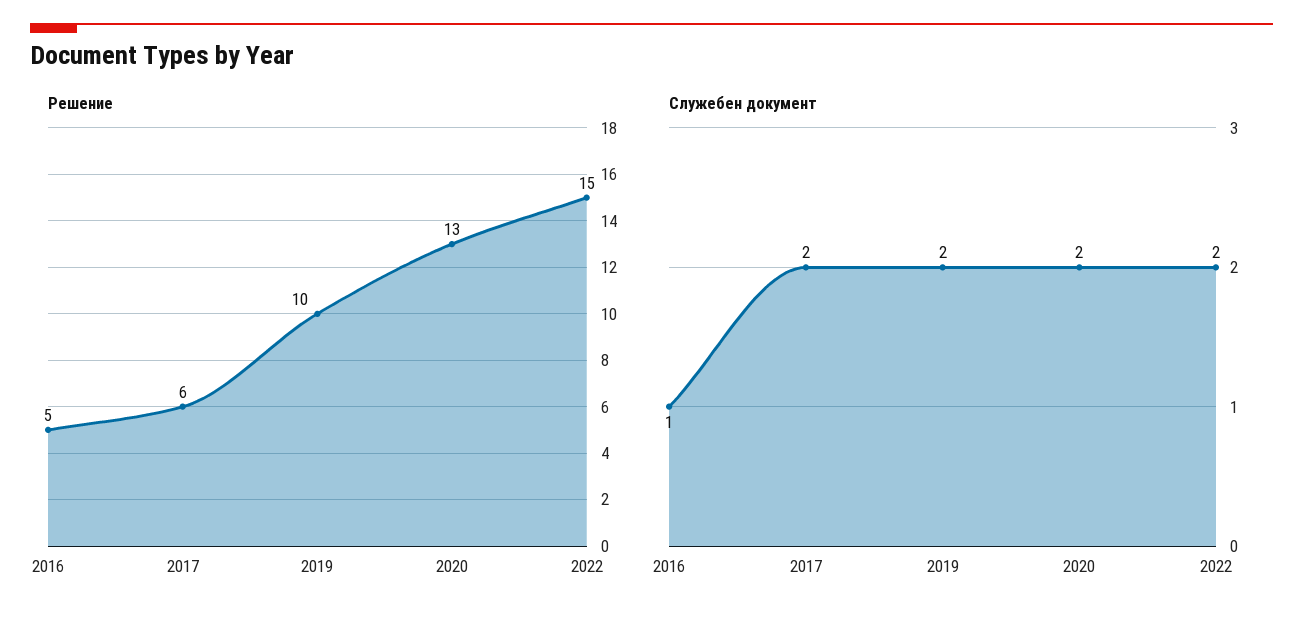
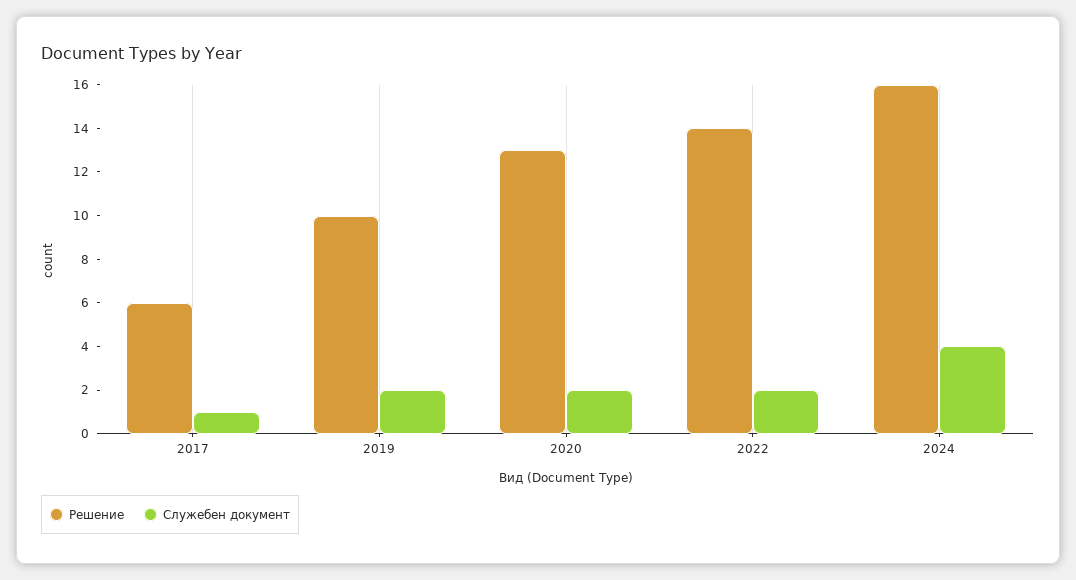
Решение, 2016: 5 -> none
Решение, 2022: 15 -> 14
Служебен документ, 2016: 1 -> none
Служебен документ, 2017: 2 -> 1
Решение, 2024: none -> 16
Служебен документ, 2024: none -> 4

